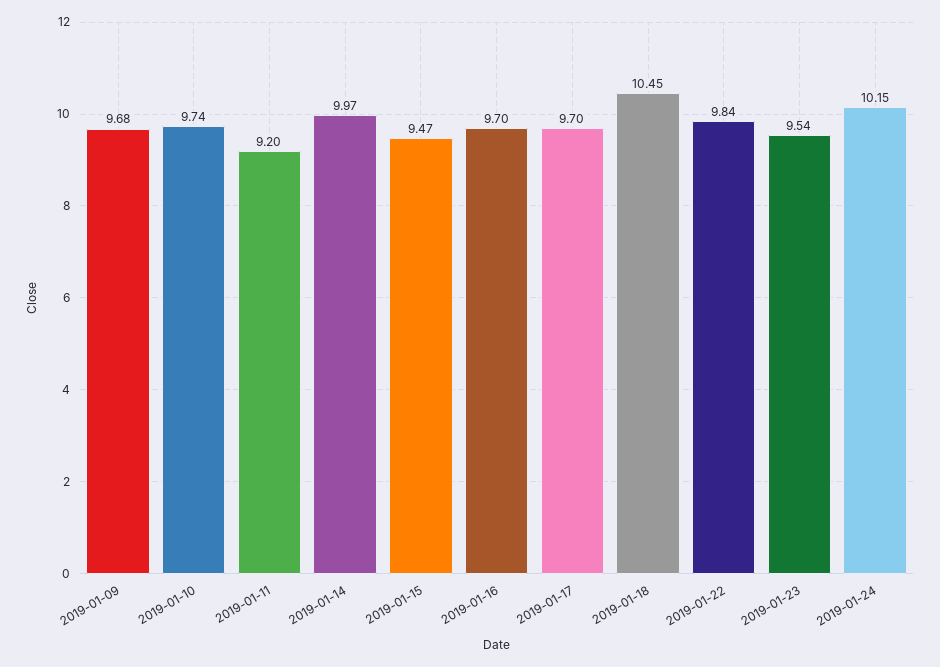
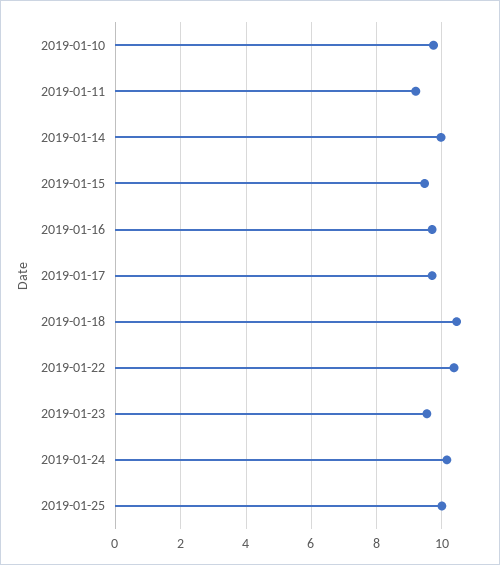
2019-01-09: 9.68 -> none
2019-01-22: 9.84 -> 10.4
2019-01-25: none -> 10

